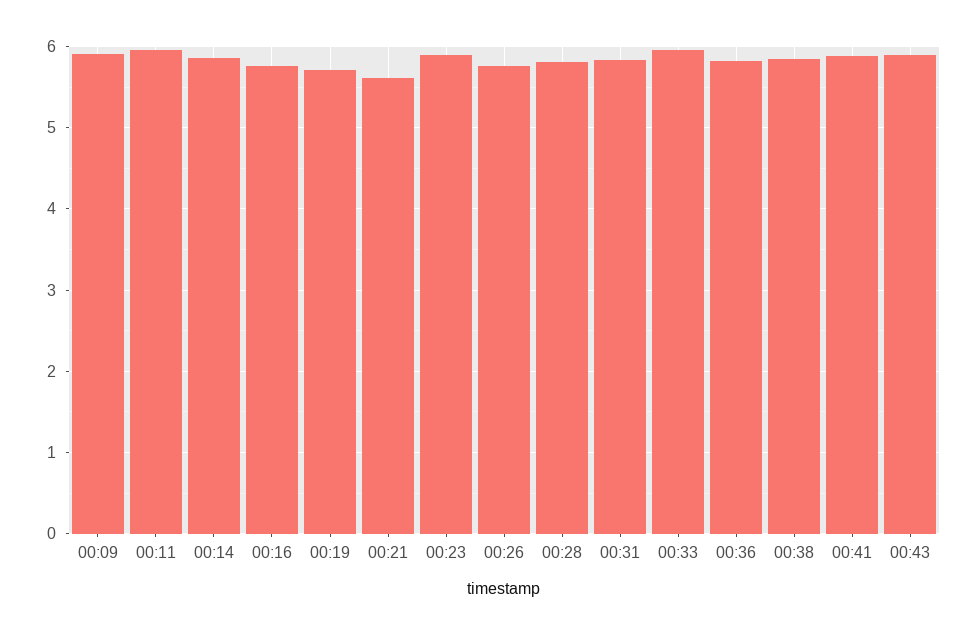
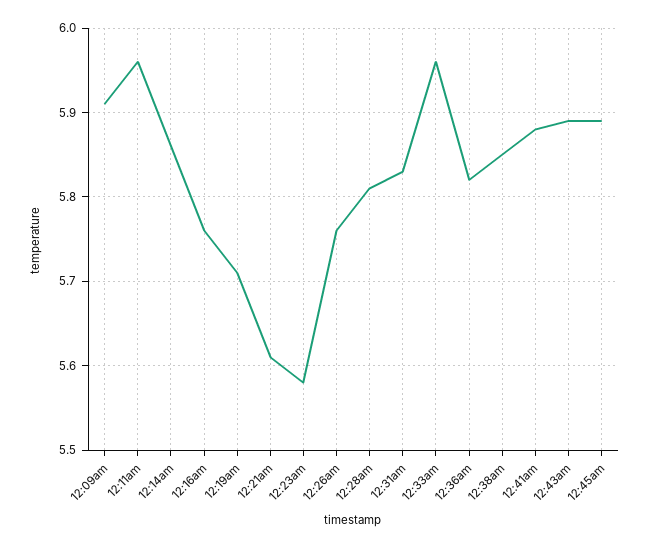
00:23: 5.9 -> 5.58
12:45am: none -> 5.89

